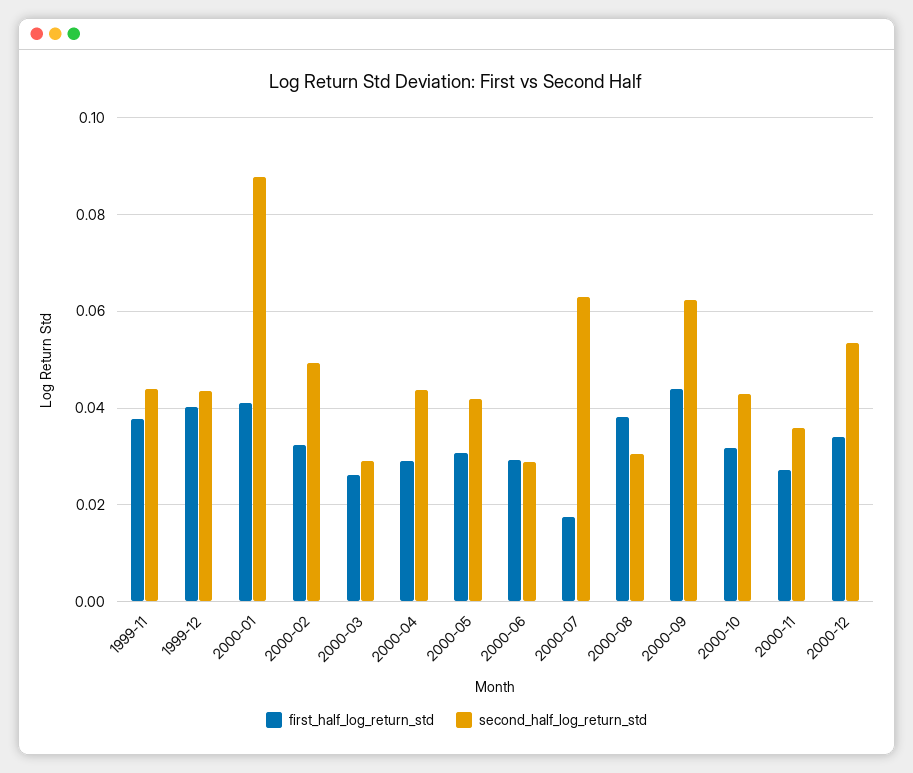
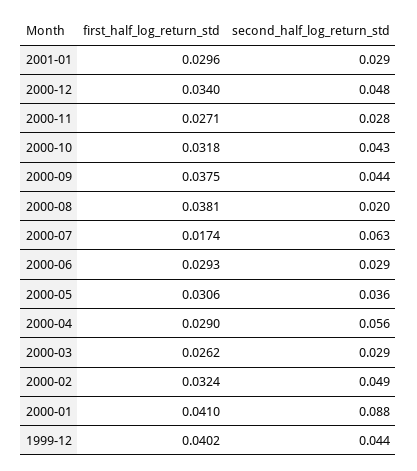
first_half_log_return_std, 1999-11: 0.038 -> none
second_half_log_return_std, 1999-11: 0.044 -> none
second_half_log_return_std, 2000-04: 0.044 -> 0.056
second_half_log_return_std, 2000-05: 0.042 -> 0.036
second_half_log_return_std, 2000-08: 0.03 -> 0.02
first_half_log_return_std, 2000-09: 0.044 -> 0.0375
second_half_log_return_std, 2000-09: 0.062 -> 0.044
second_half_log_return_std, 2000-11: 0.036 -> 0.028
second_half_log_return_std, 2000-12: 0.054 -> 0.048
first_half_log_return_std, 2001-01: none -> 0.0296
second_half_log_return_std, 2001-01: none -> 0.029

